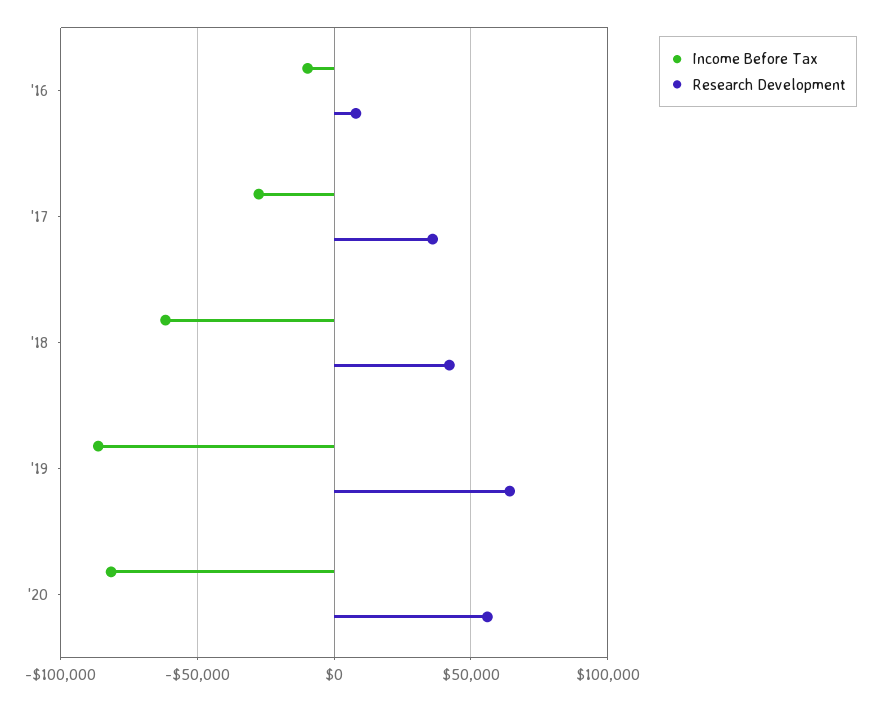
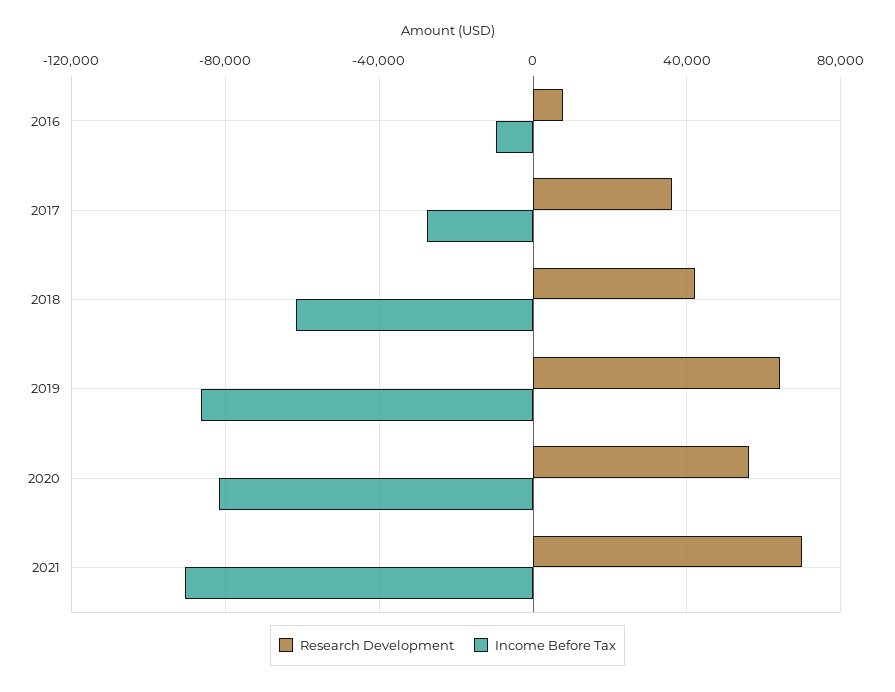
Research Development, 2021: none -> 70000
Income Before Tax, 2021: none -> -90000

